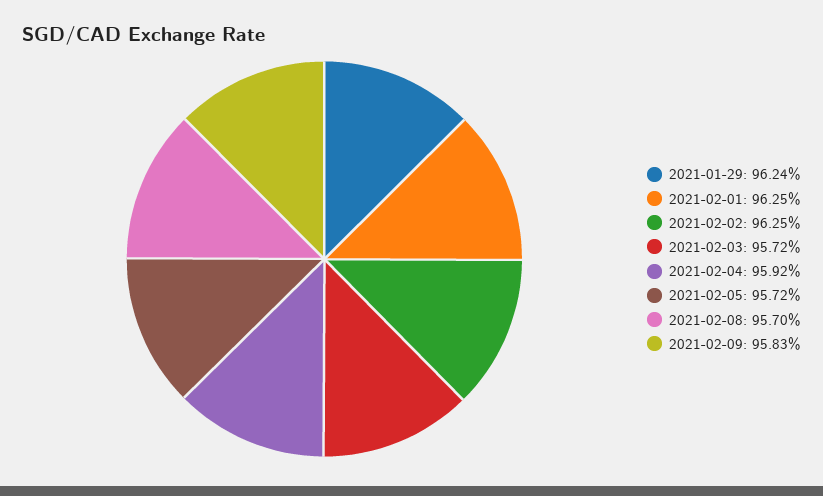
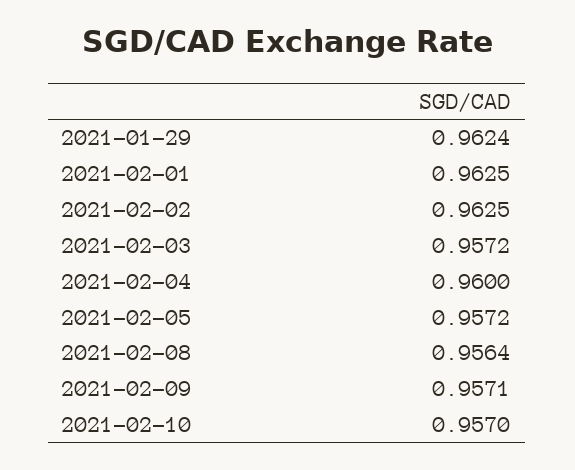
2021-02-04: 0.9592 -> 0.96
2021-02-08: 0.957 -> 0.9564
2021-02-09: 0.9583 -> 0.9571
2021-02-10: none -> 0.957

